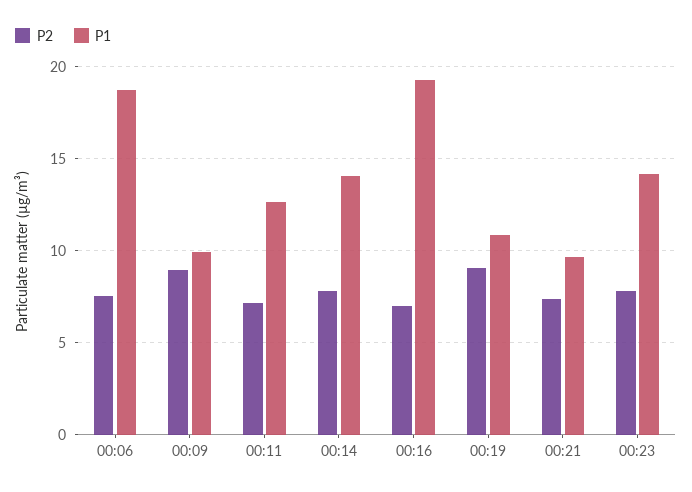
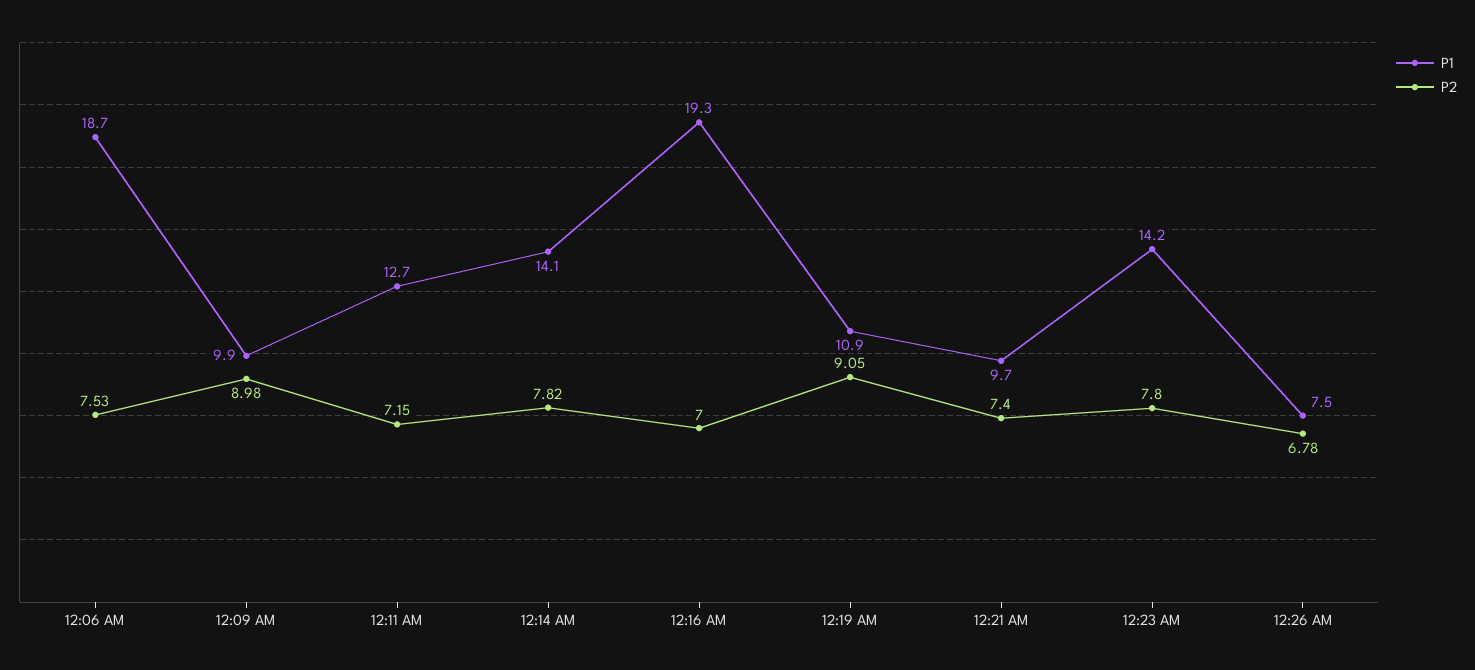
P1, 12:26 AM: none -> 7.5
P2, 12:26 AM: none -> 6.78

